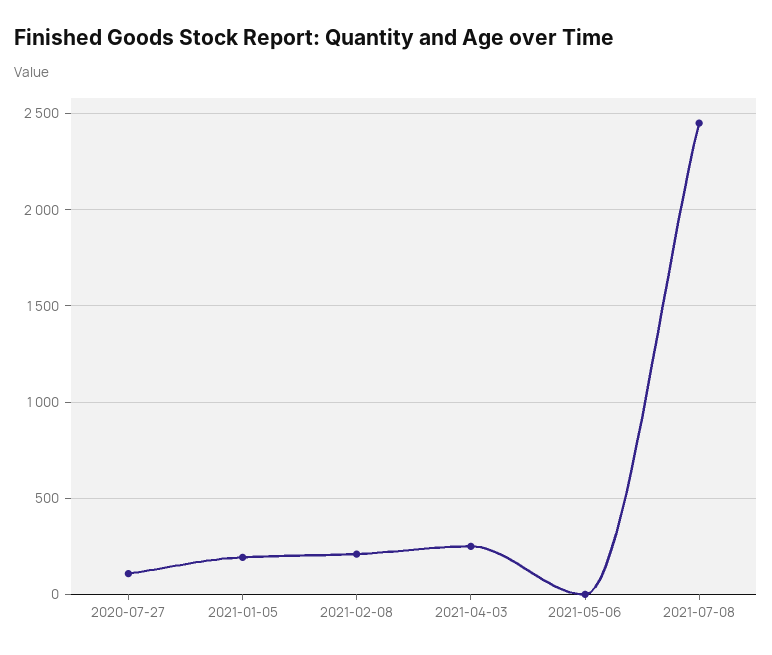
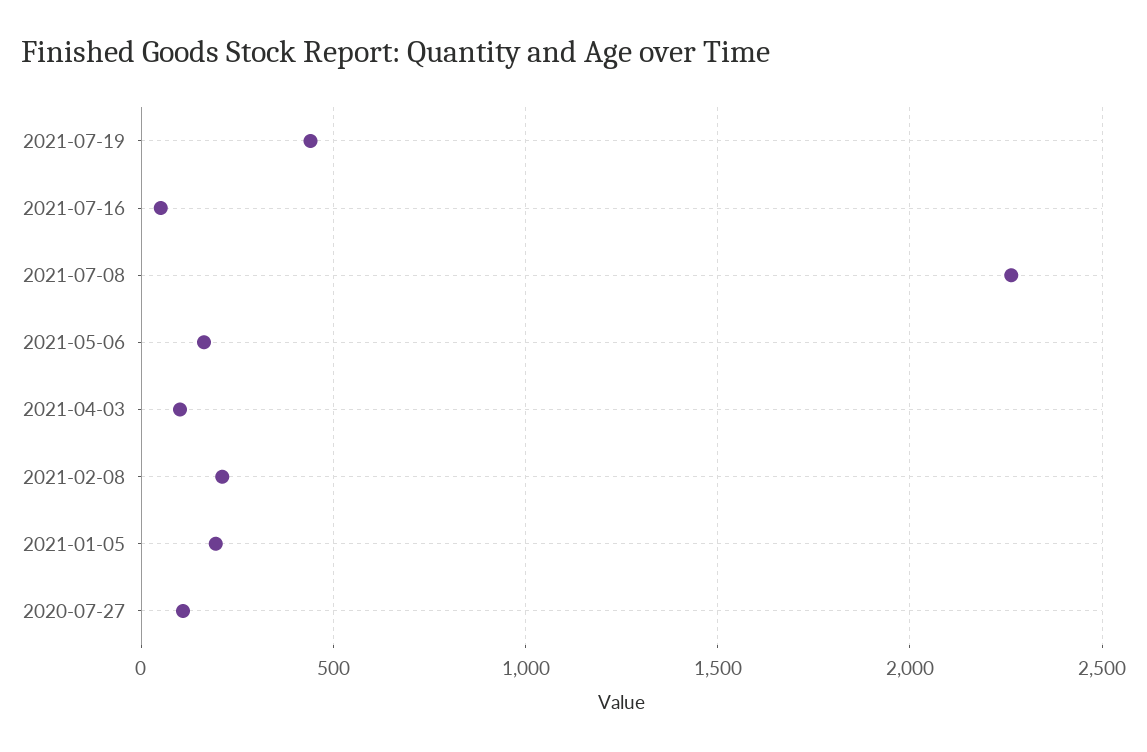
2021-04-03: 250 -> 100
2021-05-06: 0 -> 150
2021-07-08: 2450 -> 2250
2021-07-19: none -> 450
2021-07-16: none -> 50

